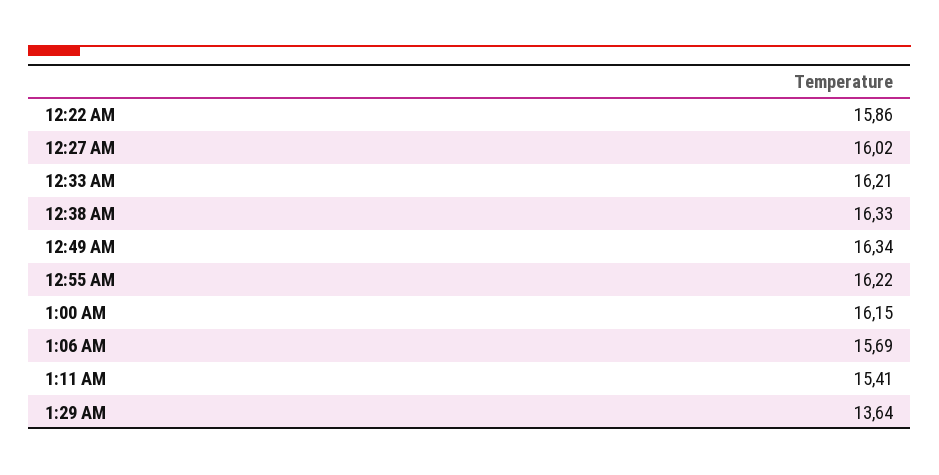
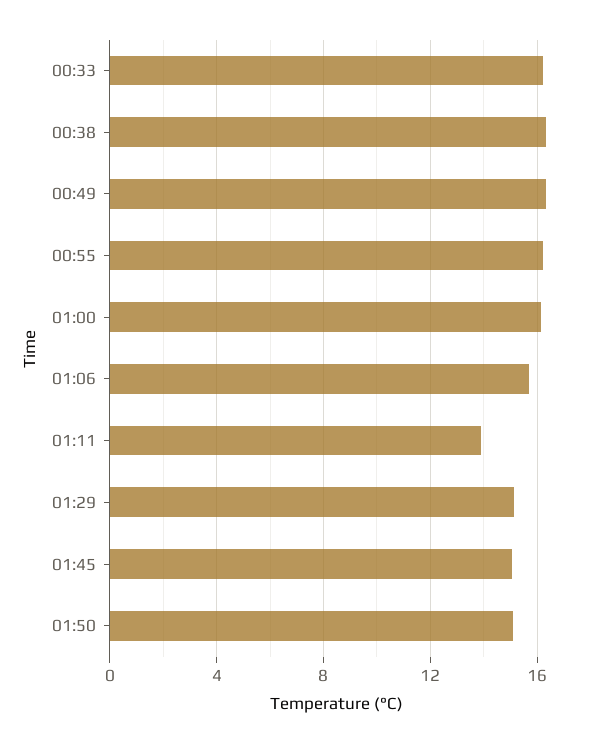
12:22 AM: 15.86 -> none
12:27 AM: 16.02 -> none
1:11 AM: 15.41 -> 14
1:29 AM: 13.64 -> 15
01:45: none -> 15
01:50: none -> 15

